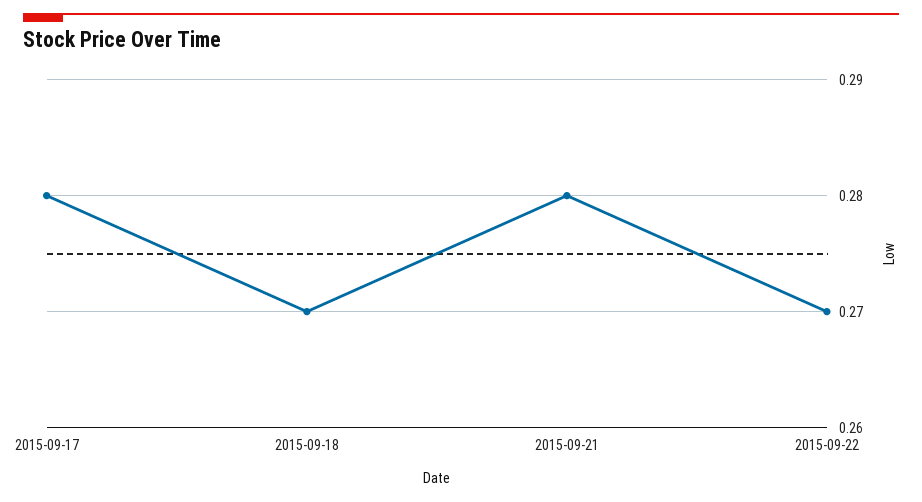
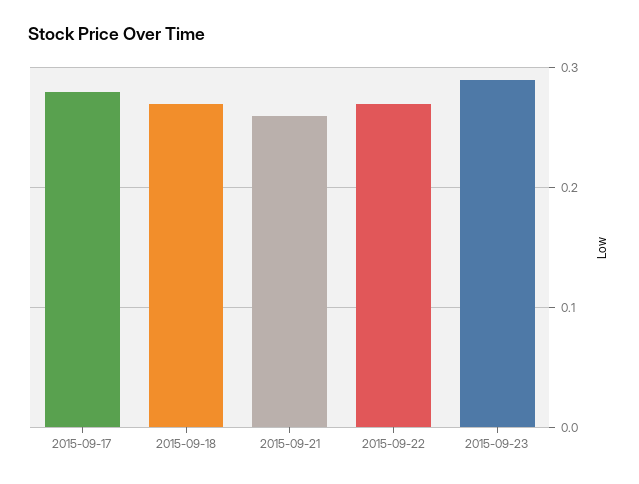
2015-09-21: 0.28 -> 0.26
2015-09-23: none -> 0.29

